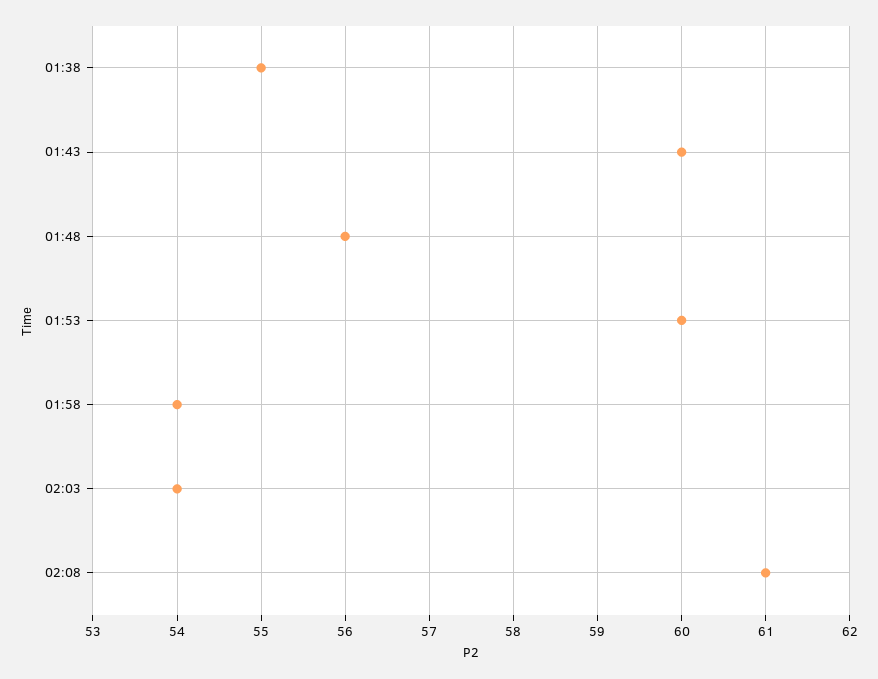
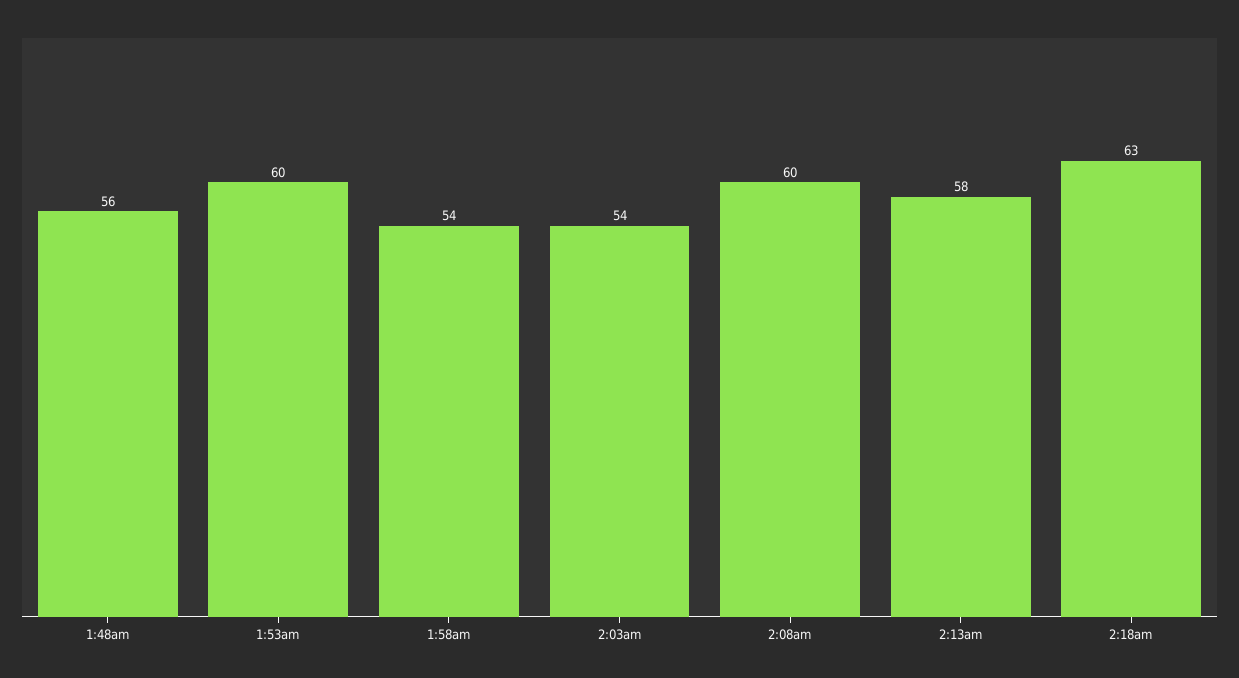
01:38: 55 -> none
01:43: 60 -> none
02:08: 61 -> 60
2:13am: none -> 58
2:18am: none -> 63

